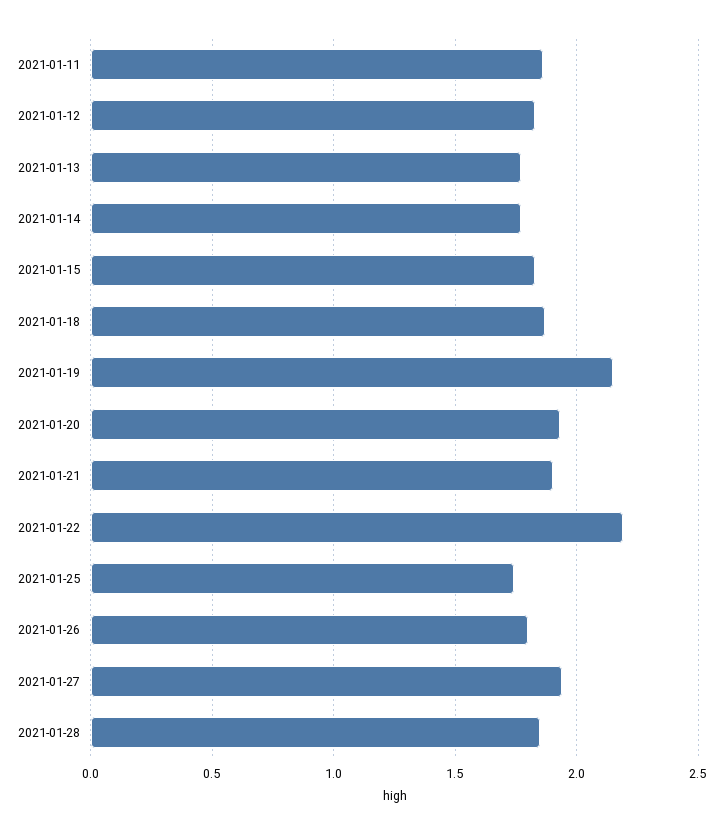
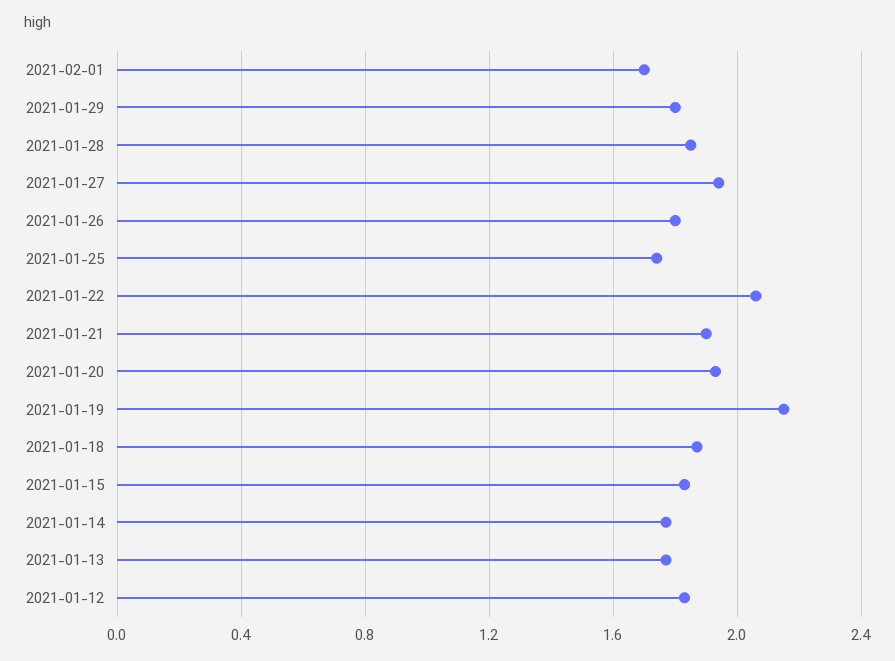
2021-01-11: 1.85 -> none
2021-01-22: 2.2 -> 2.05
2021-02-01: none -> 1.7
2021-01-29: none -> 1.8

